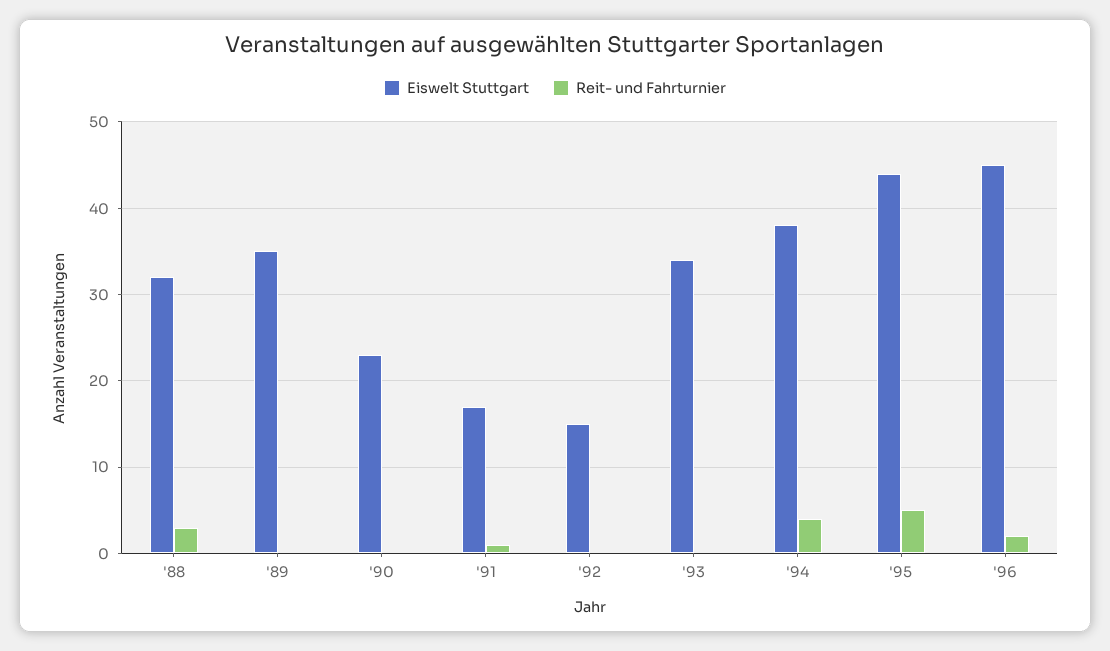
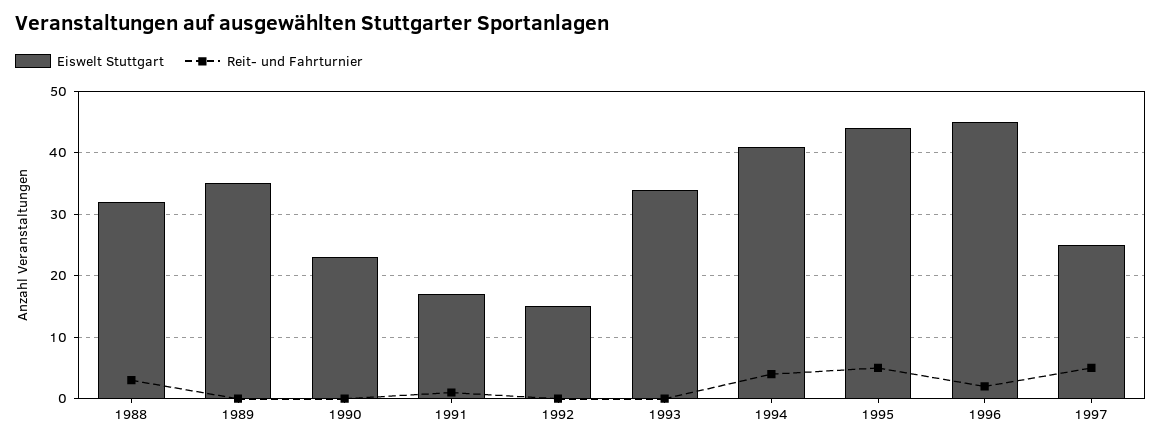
Eiswelt Stuttgart, '94: 38 -> 41
Eiswelt Stuttgart, 1997: none -> 25
Reit- und Fahrturnier, 1997: none -> 5

